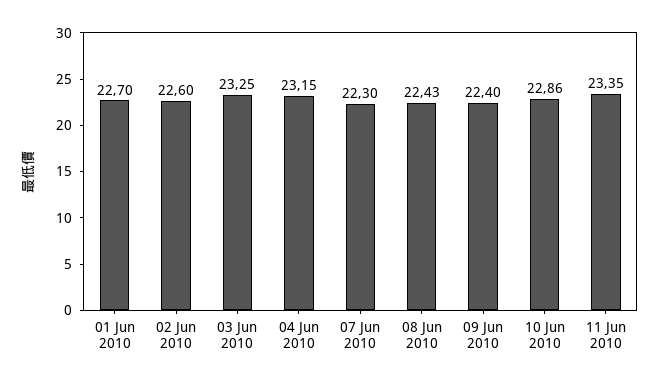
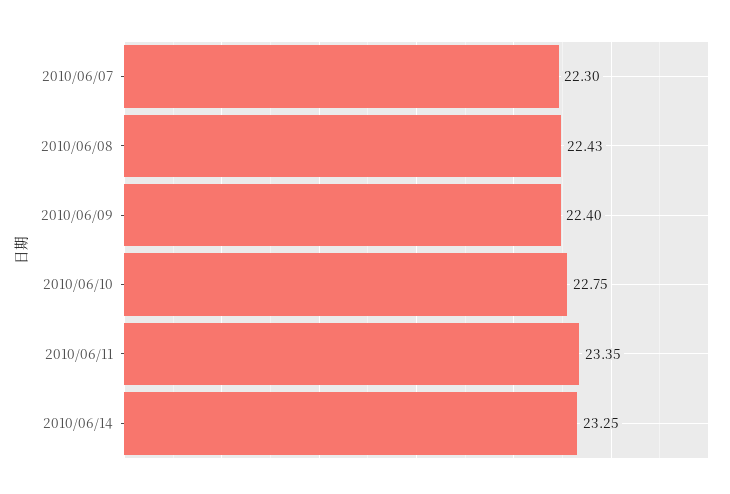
01 Jun 2010: 22.7 -> none
02 Jun 2010: 22.6 -> none
03 Jun 2010: 23.25 -> none
04 Jun 2010: 23.15 -> none
10 Jun 2010: 22.86 -> 22.75
2010/06/14: none -> 23.25

